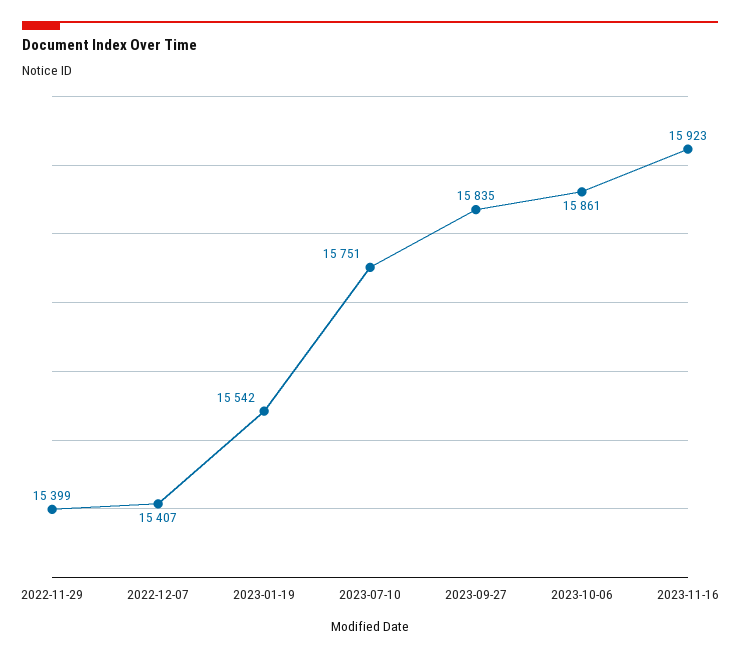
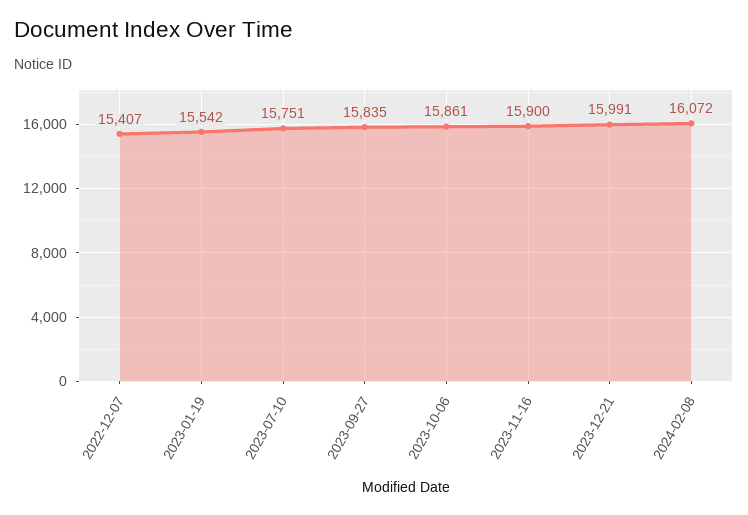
2022-11-29: 15399 -> none
2023-11-16: 15923 -> 15900
2023-12-21: none -> 15991
2024-02-08: none -> 16072

